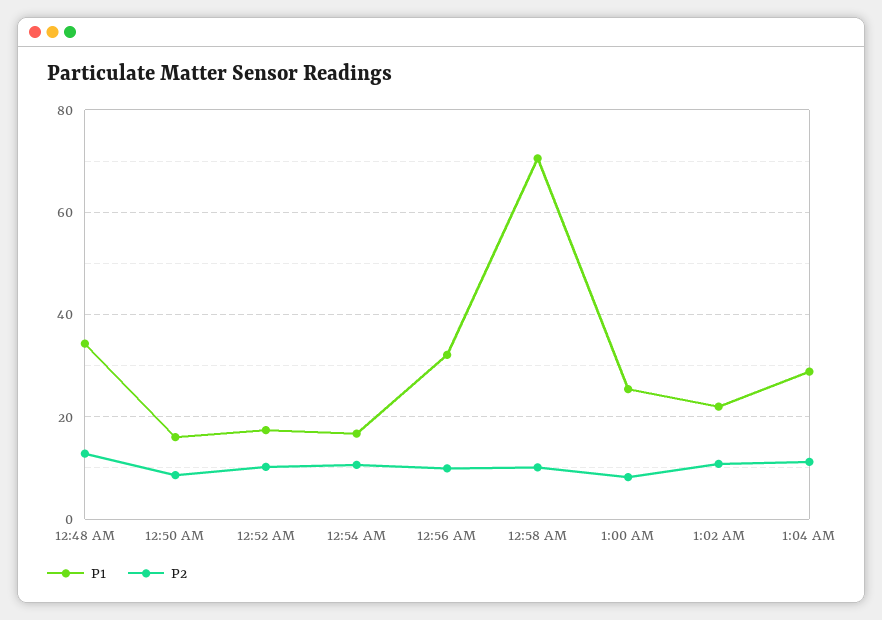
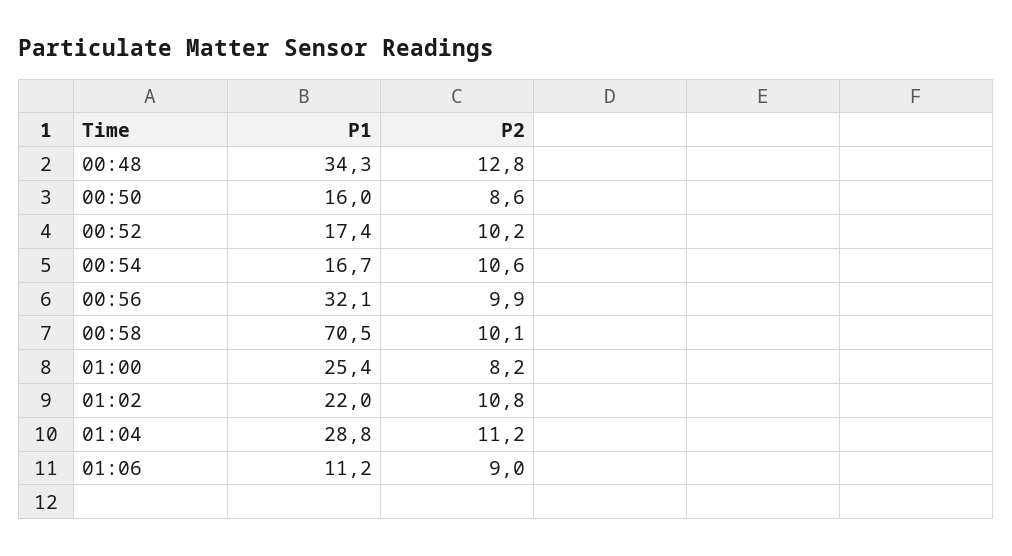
P1, 01:06: none -> 11.2
P2, 01:06: none -> 9

